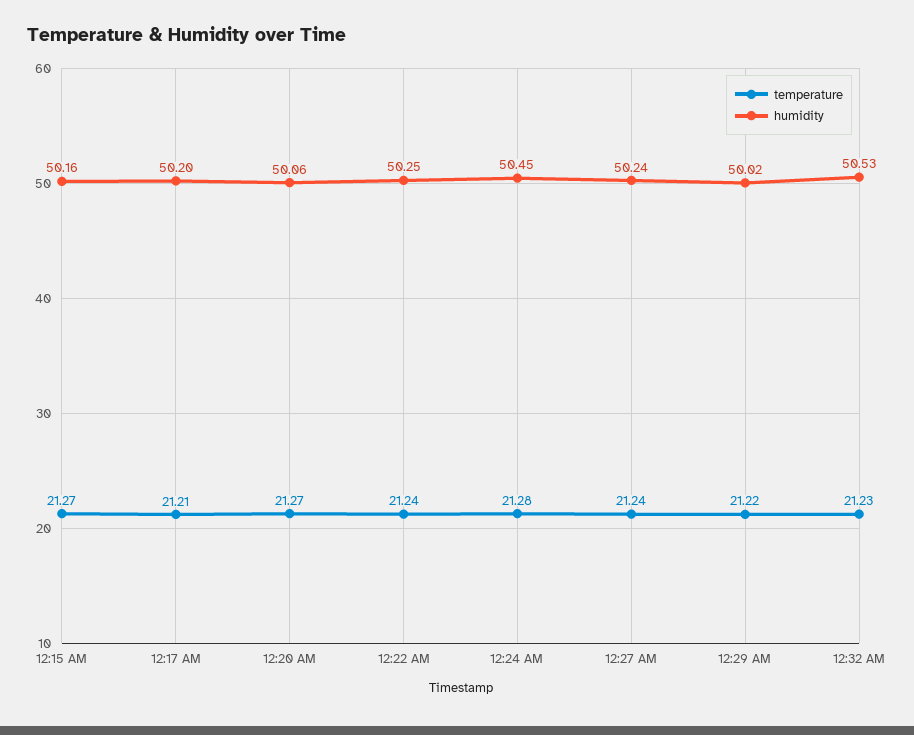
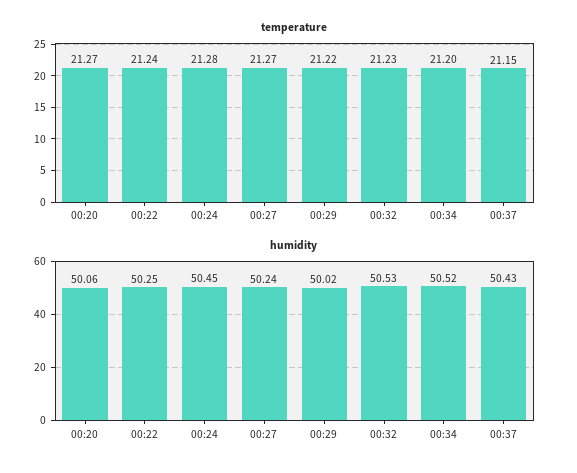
temperature, 12:15 AM: 21.27 -> none
humidity, 12:15 AM: 50.16 -> none
temperature, 12:17 AM: 21.21 -> none
humidity, 12:17 AM: 50.2 -> none
temperature, 12:27 AM: 21.24 -> 21.27
temperature, 00:34: none -> 21.2
temperature, 00:37: none -> 21.15
humidity, 00:34: none -> 50.52
humidity, 00:37: none -> 50.43

